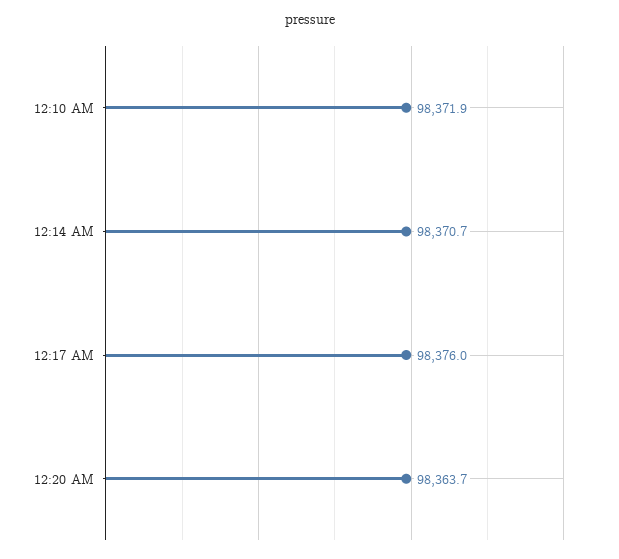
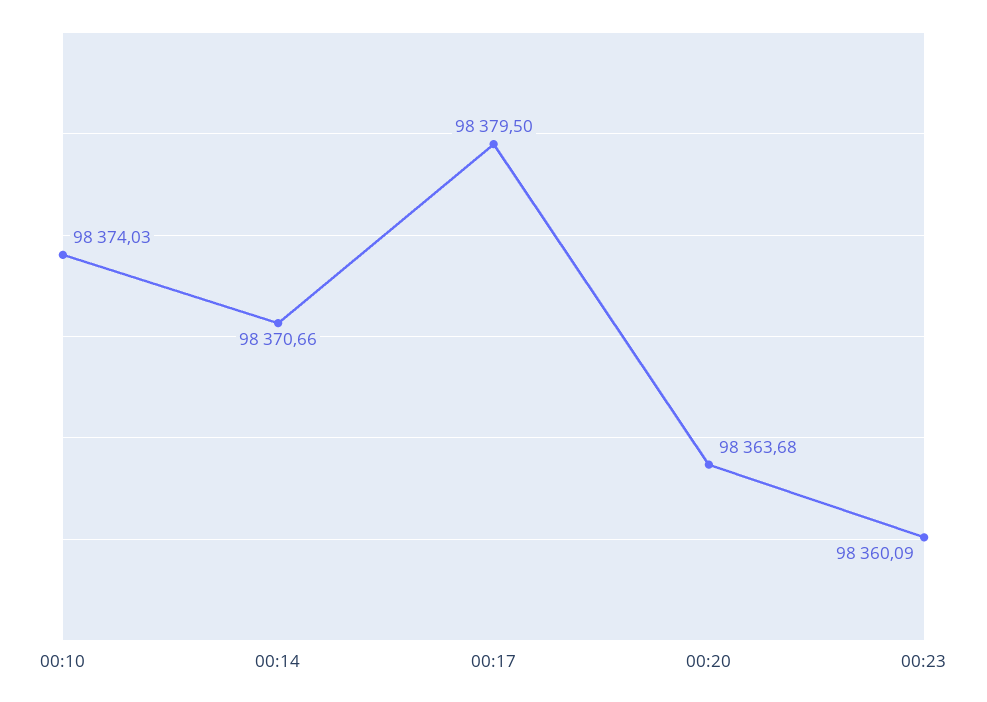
12:10 AM: 98371.9 -> 98374.03
12:17 AM: 98376 -> 98379.5
00:23: none -> 98360.09

